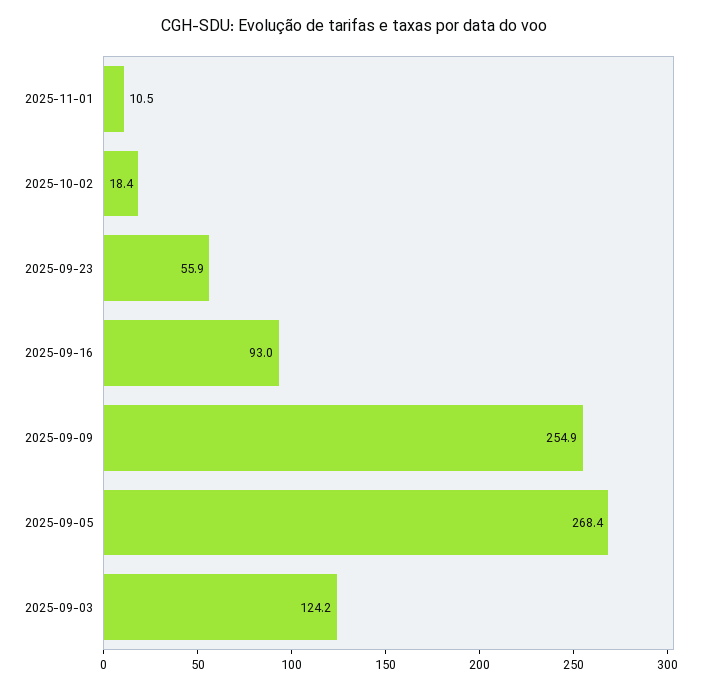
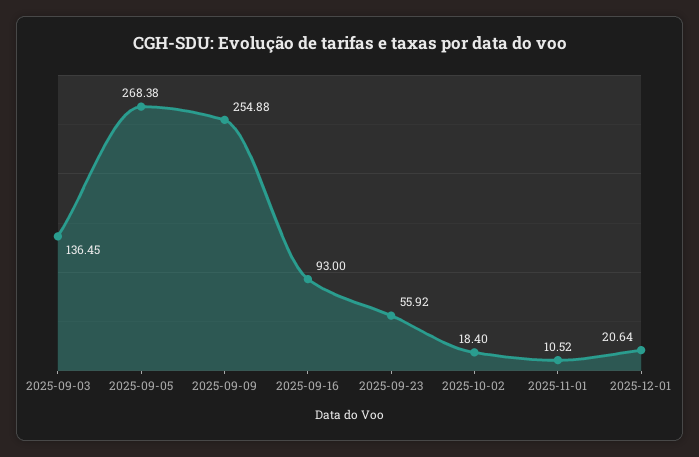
2025-09-03: 124.2 -> 136.45
2025-12-01: none -> 20.64

